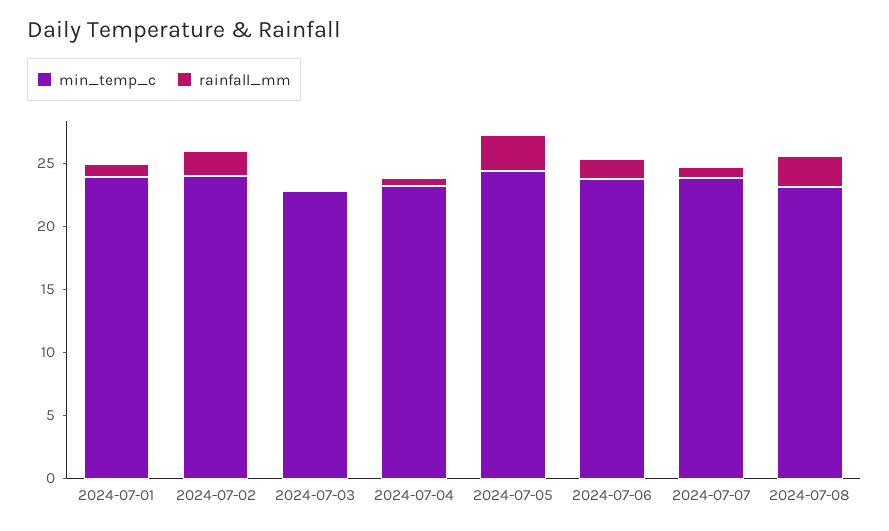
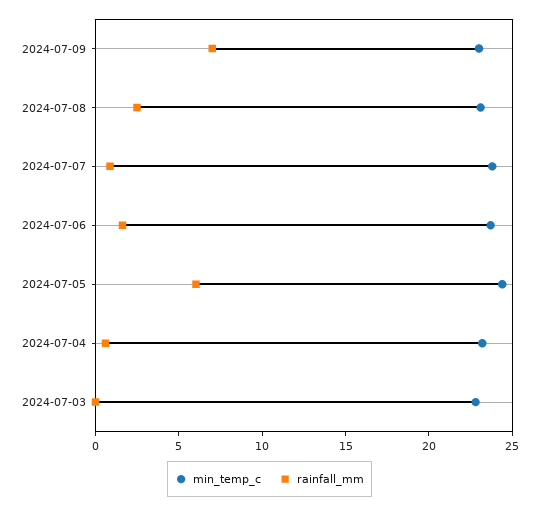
min_temp_c, 2024-07-01: 24 -> none
rainfall_mm, 2024-07-01: 1 -> none
min_temp_c, 2024-07-02: 24 -> none
rainfall_mm, 2024-07-02: 2 -> none
rainfall_mm, 2024-07-05: 3 -> 6
min_temp_c, 2024-07-09: none -> 23
rainfall_mm, 2024-07-09: none -> 7

